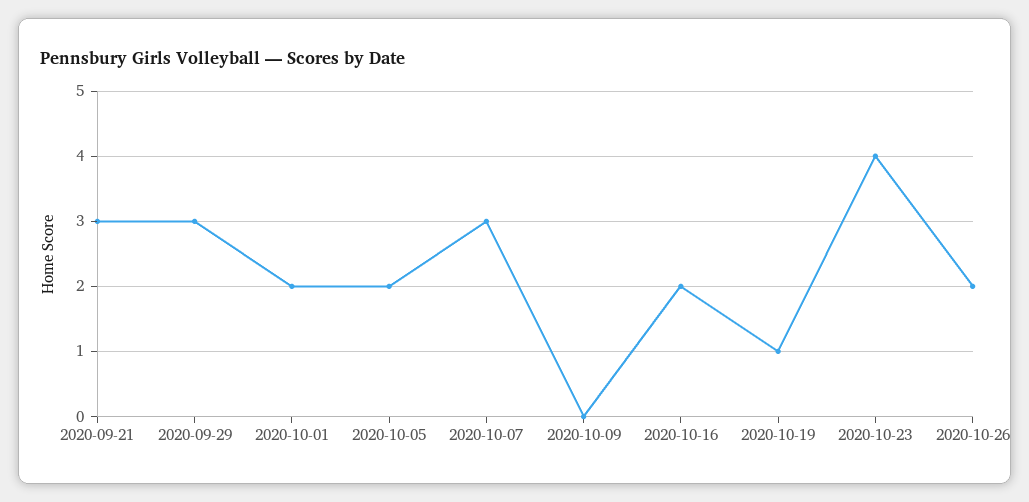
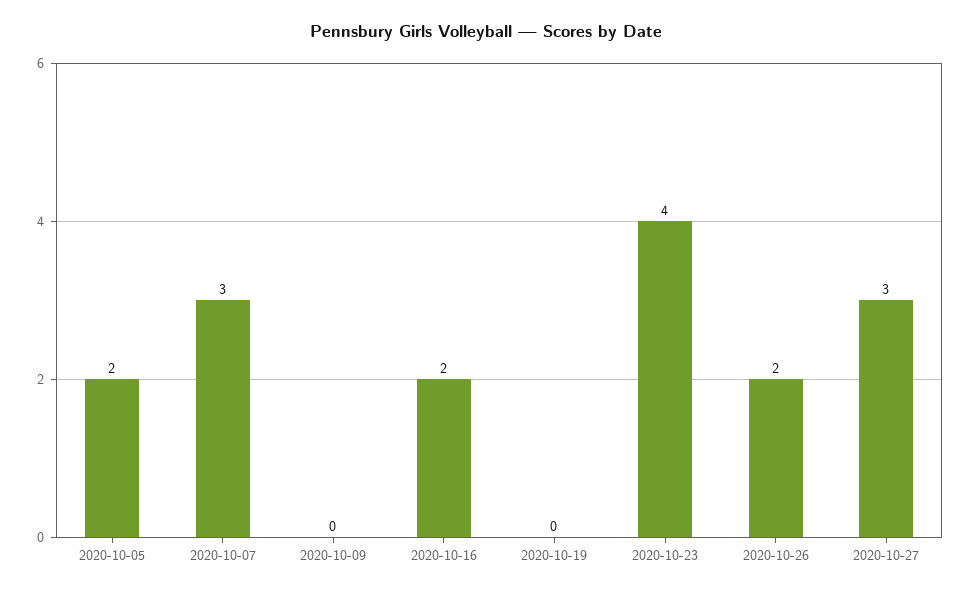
2020-09-21: 3 -> none
2020-09-29: 3 -> none
2020-10-01: 2 -> none
2020-10-19: 1 -> 0
2020-10-27: none -> 3

